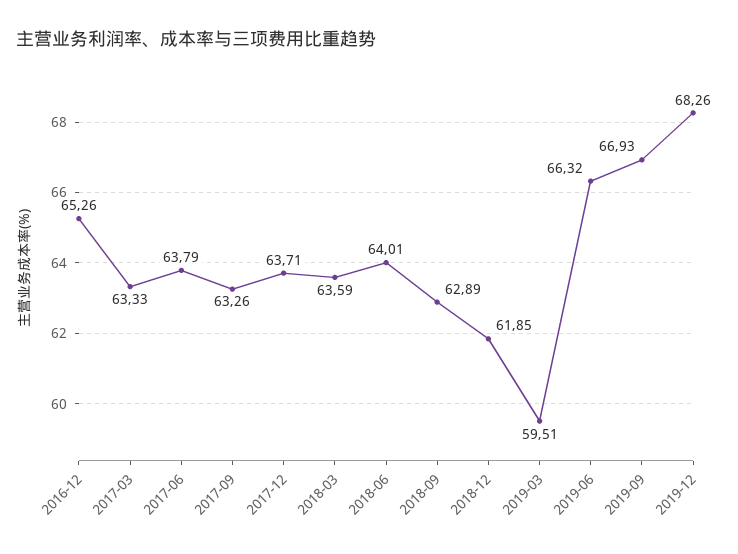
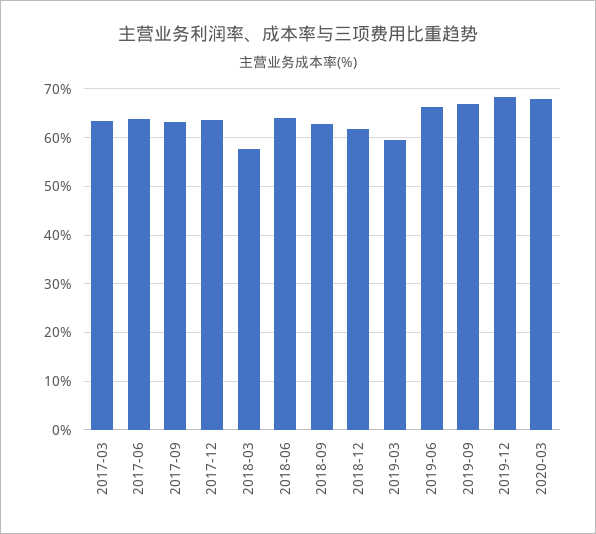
2016-12: 65.26 -> none
2018-03: 63.59 -> 58
2020-03: none -> 68

